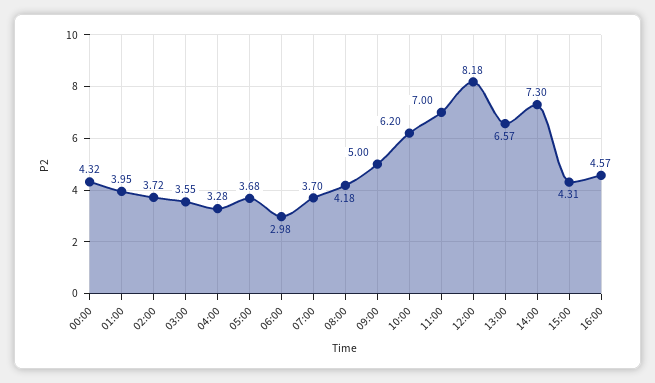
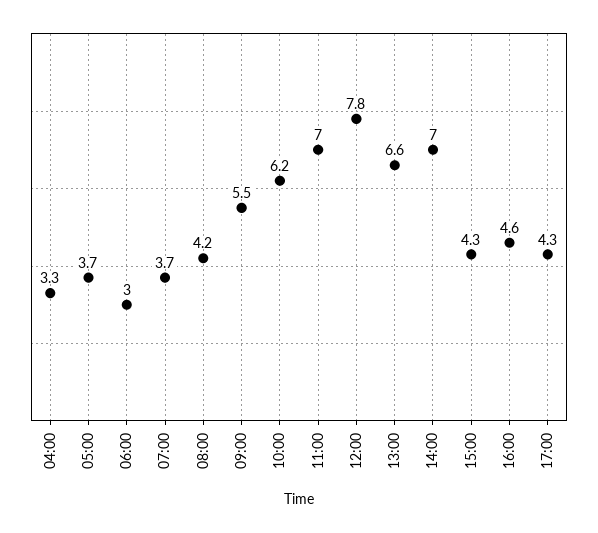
00:00: 4.32 -> none
01:00: 3.95 -> none
02:00: 3.72 -> none
03:00: 3.55 -> none
09:00: 5 -> 5.5
12:00: 8.18 -> 7.8
14:00: 7.3 -> 7
17:00: none -> 4.3

